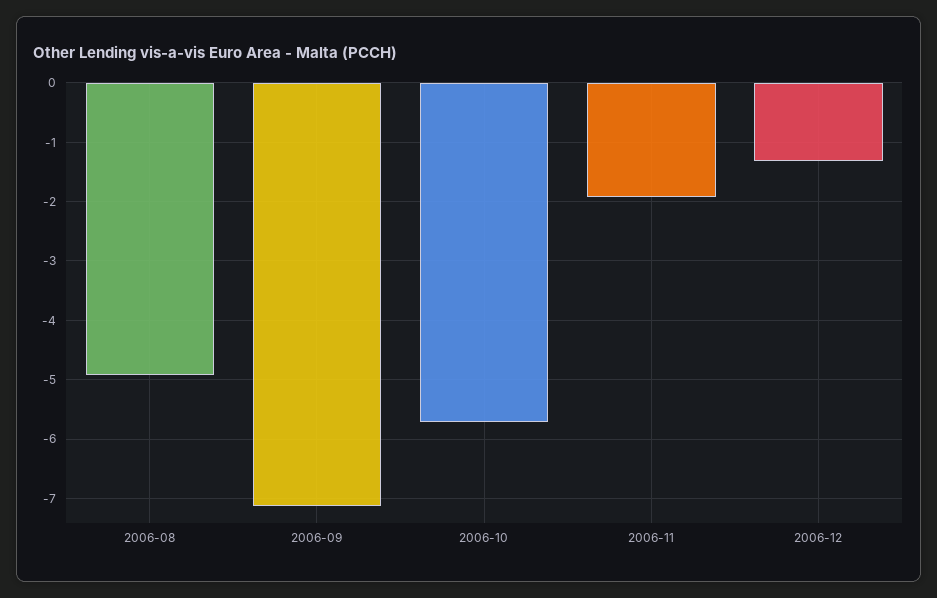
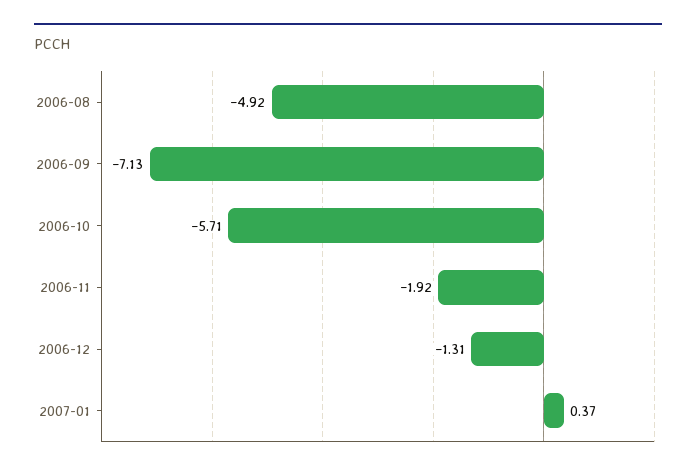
2007-01: none -> 0.37

